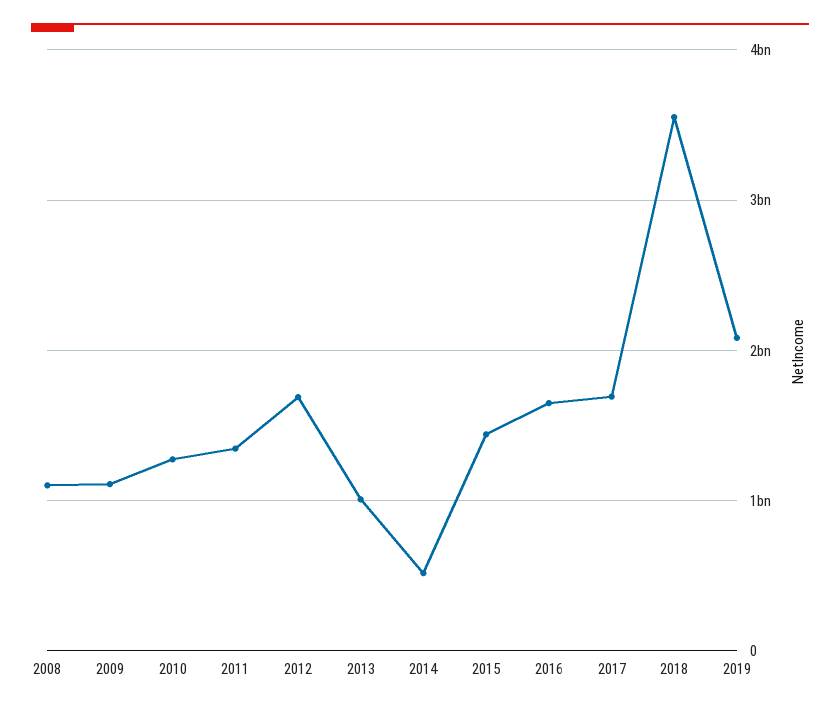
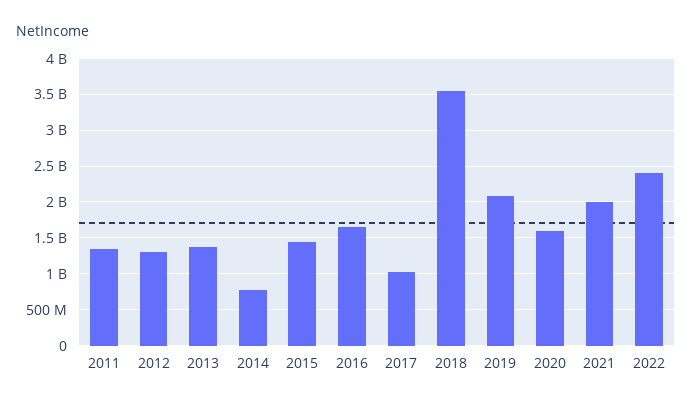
2008: 1100000000 -> none
2009: 1100000000 -> none
2010: 1300000000 -> none
2012: 1700000000 -> 1300000000
2013: 1000000000 -> 1400000000
2014: 500000000 -> 800000000
2017: 1700000000 -> 1000000000
2020: none -> 1600000000
2021: none -> 2000000000
2022: none -> 2400000000

